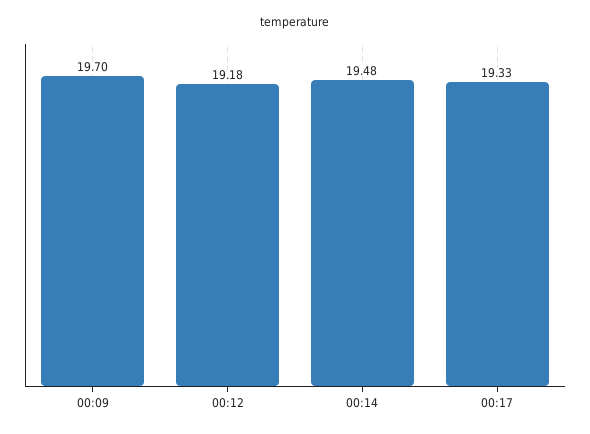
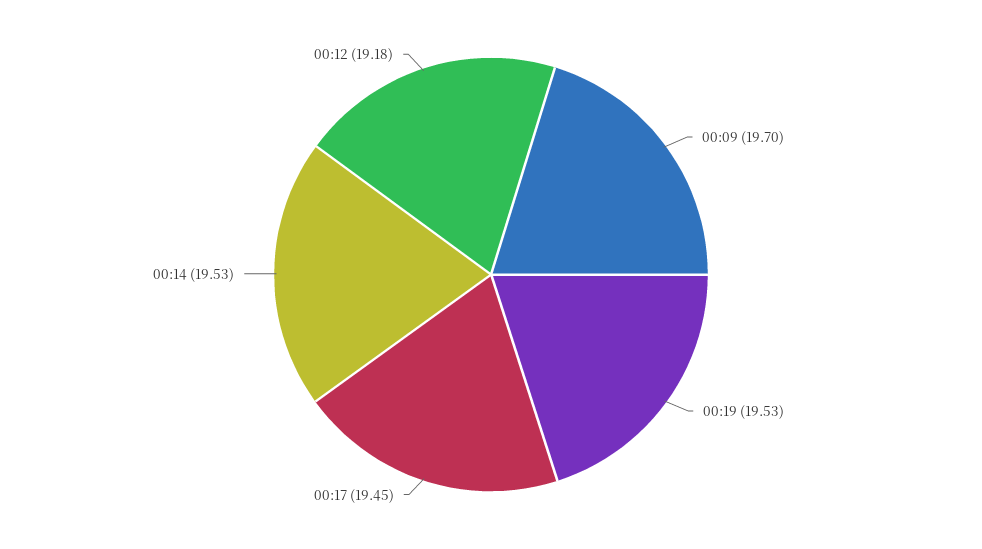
00:14: 19.48 -> 19.53
00:17: 19.33 -> 19.45
00:19: none -> 19.53

